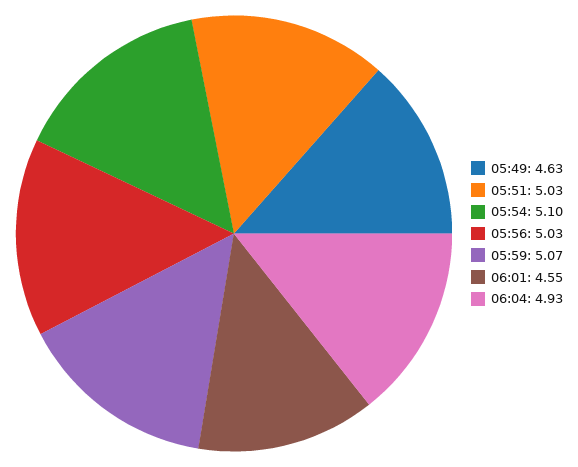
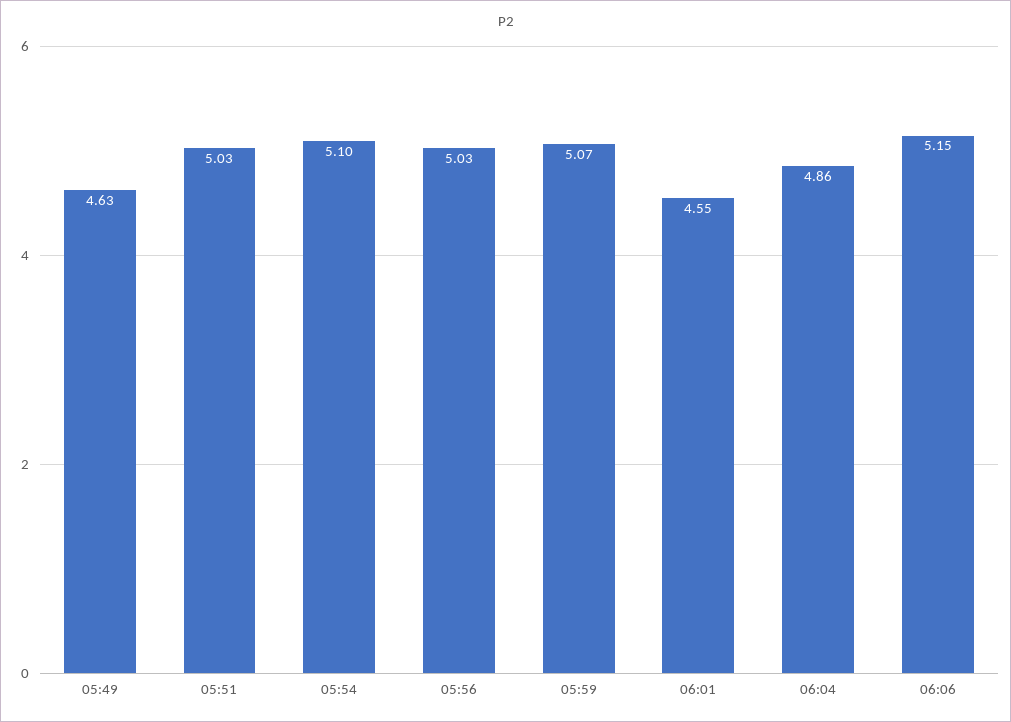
06:04: 4.93 -> 4.86
06:06: none -> 5.15

